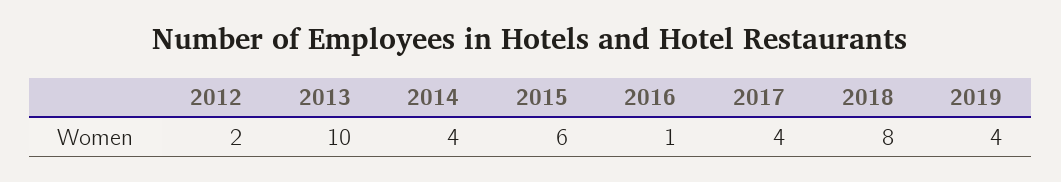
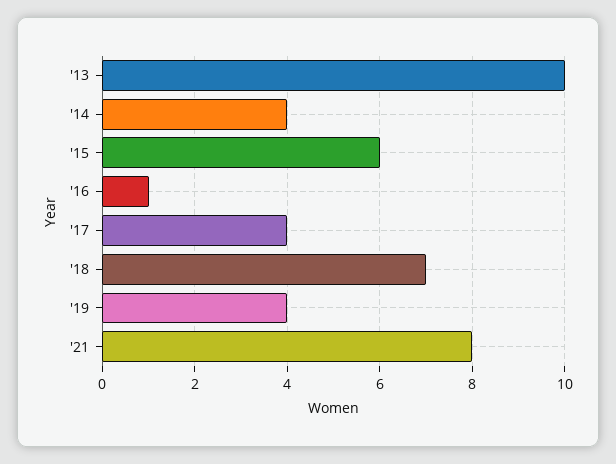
2012: 2 -> none
2018: 8 -> 7
'21: none -> 8

